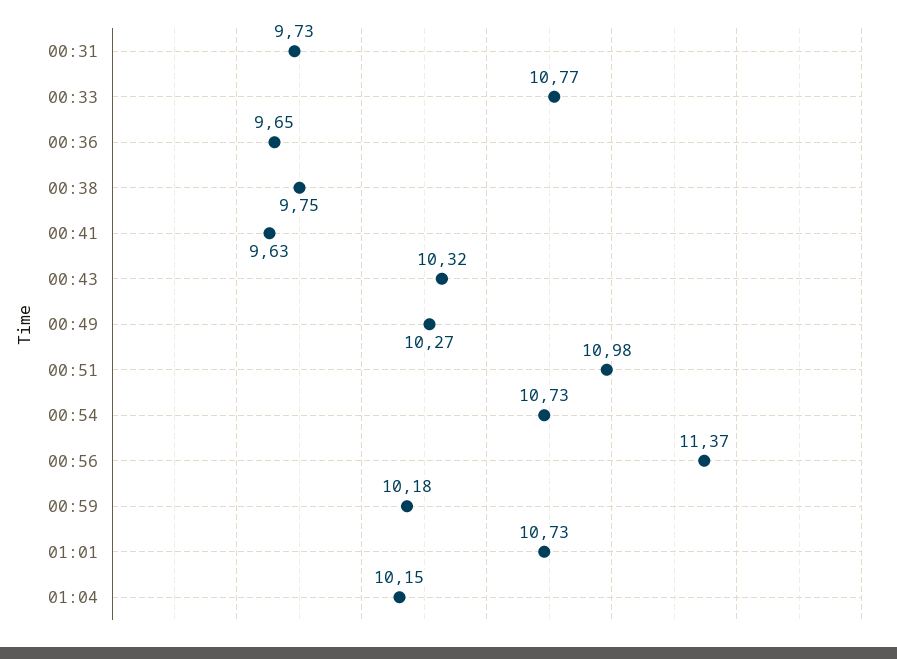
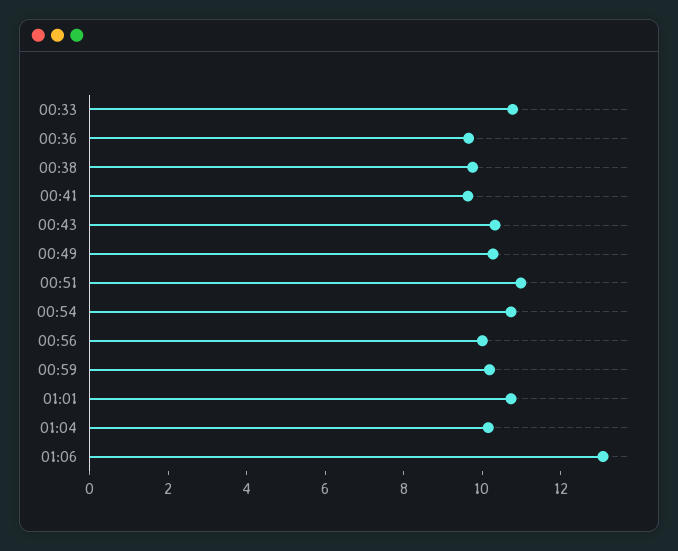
00:31: 9.73 -> none
00:56: 11.37 -> 10
01:06: none -> 13

